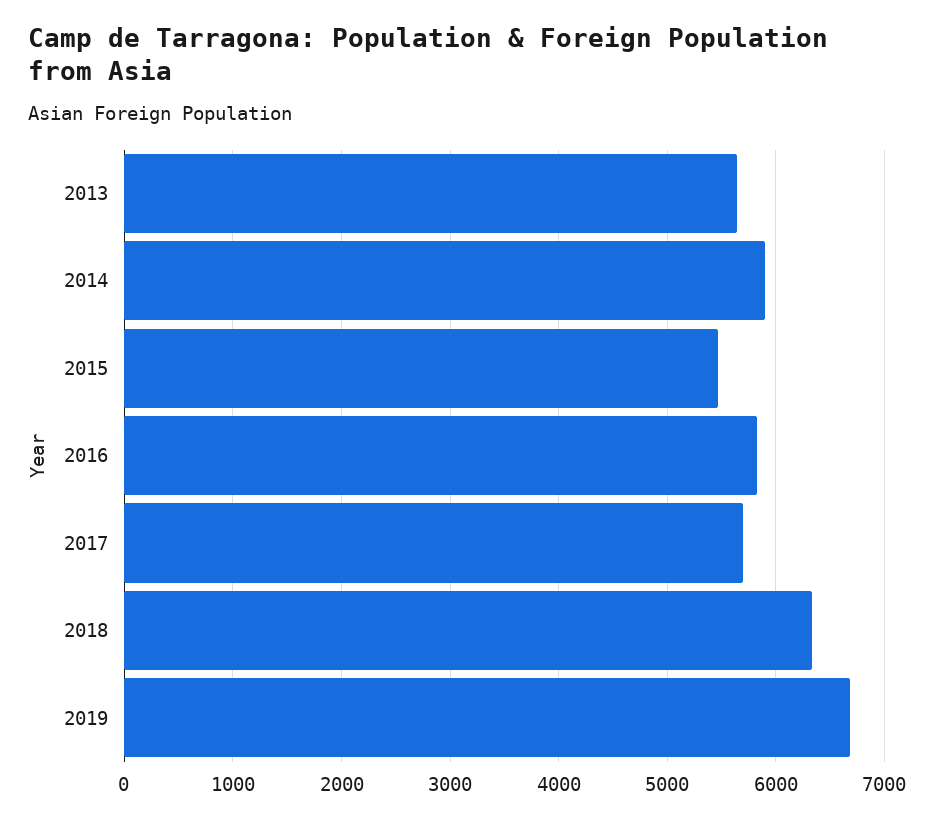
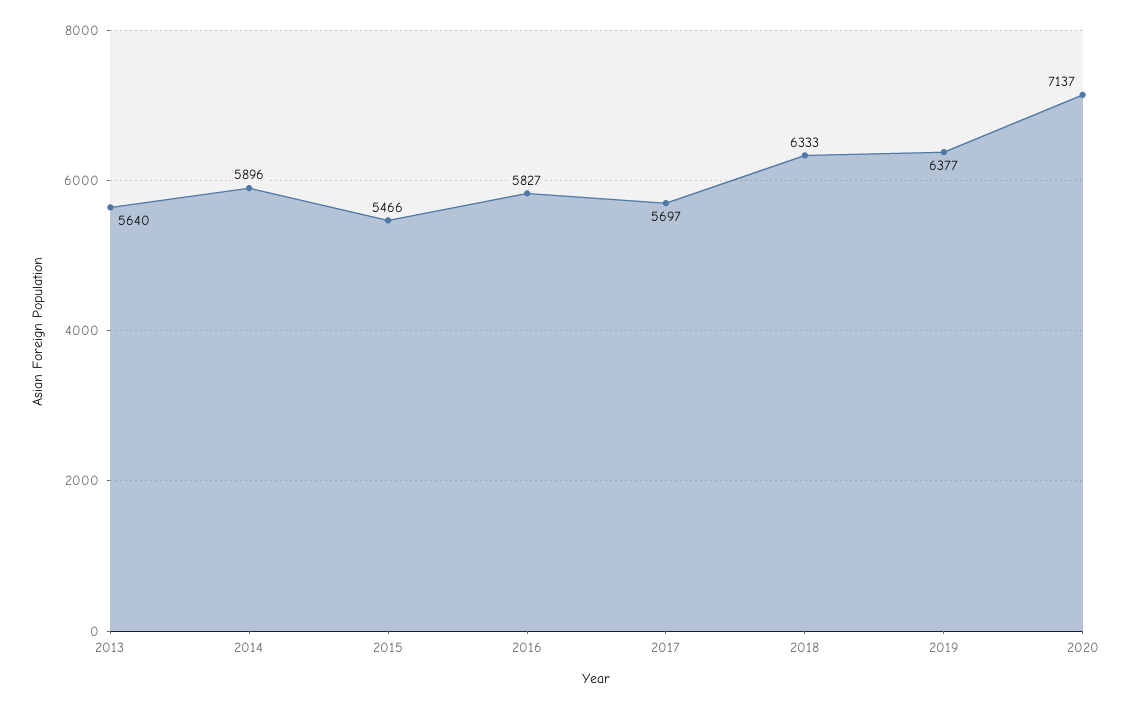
2019: 6700 -> 6377
2020: none -> 7137

